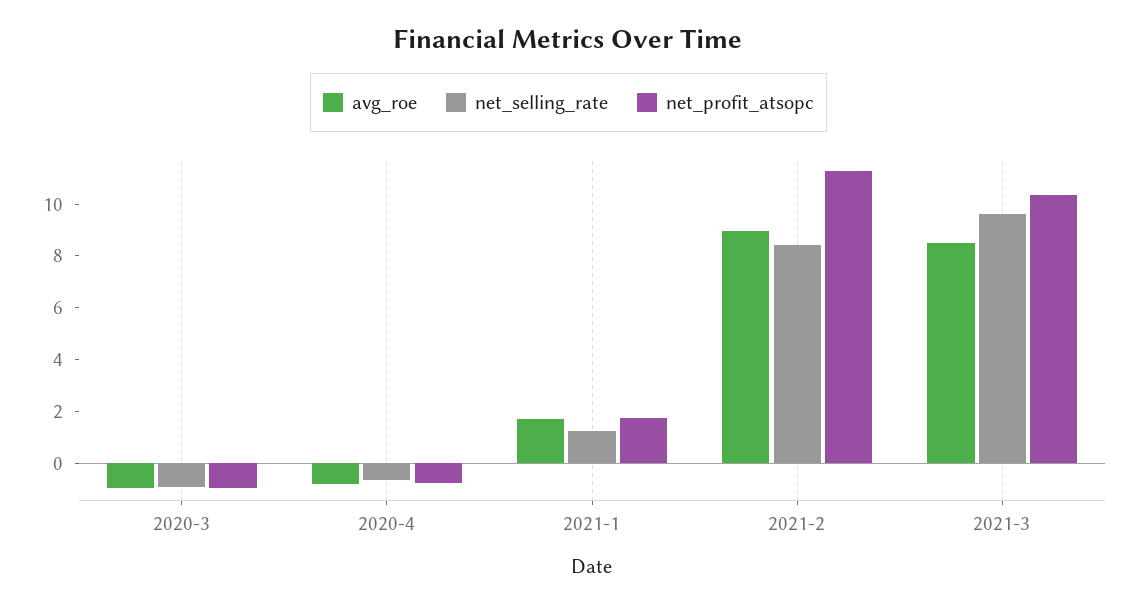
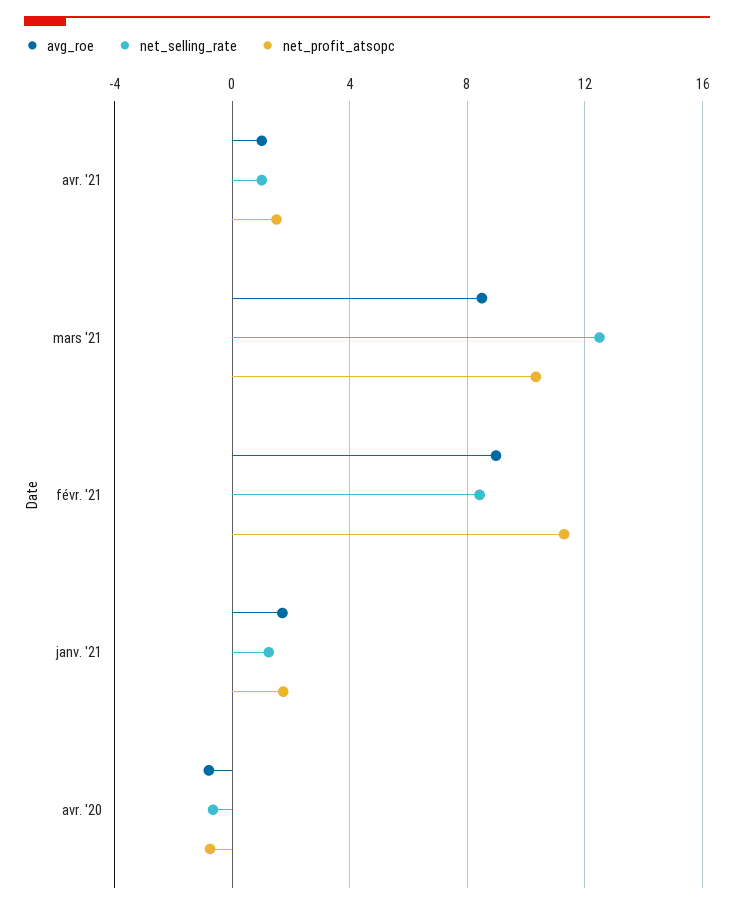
avg_roe, 2020-3: -1 -> none
net_selling_rate, 2020-3: -1 -> none
net_profit_atsopc, 2020-3: -1 -> none
net_selling_rate, 2021-3: 9.5 -> 12.5
avg_roe, avr. '21: none -> 1
net_selling_rate, avr. '21: none -> 1
net_profit_atsopc, avr. '21: none -> 1.5

